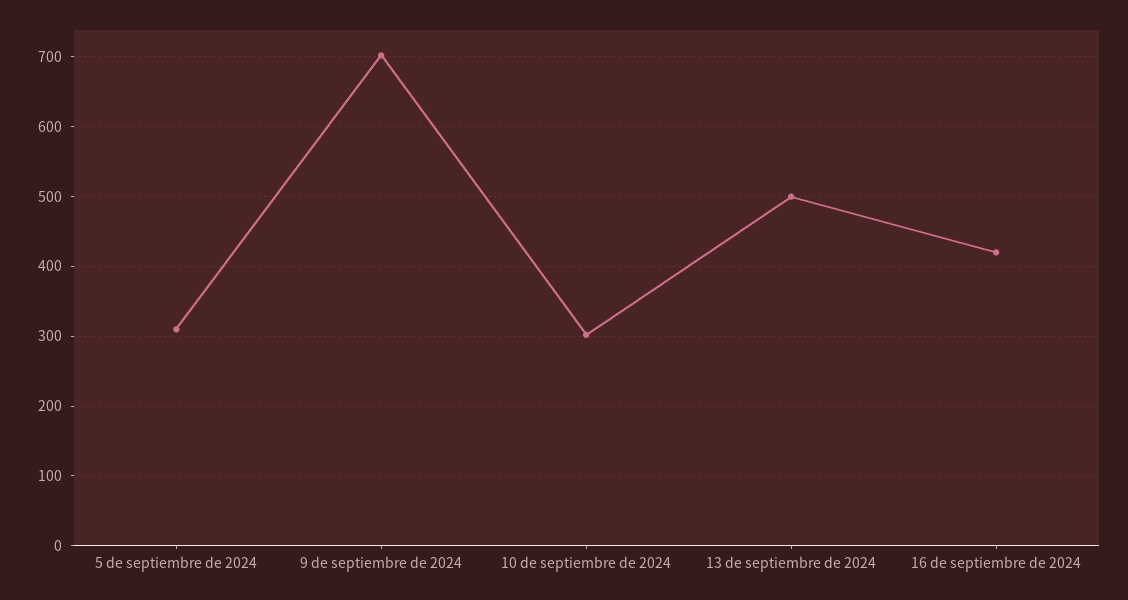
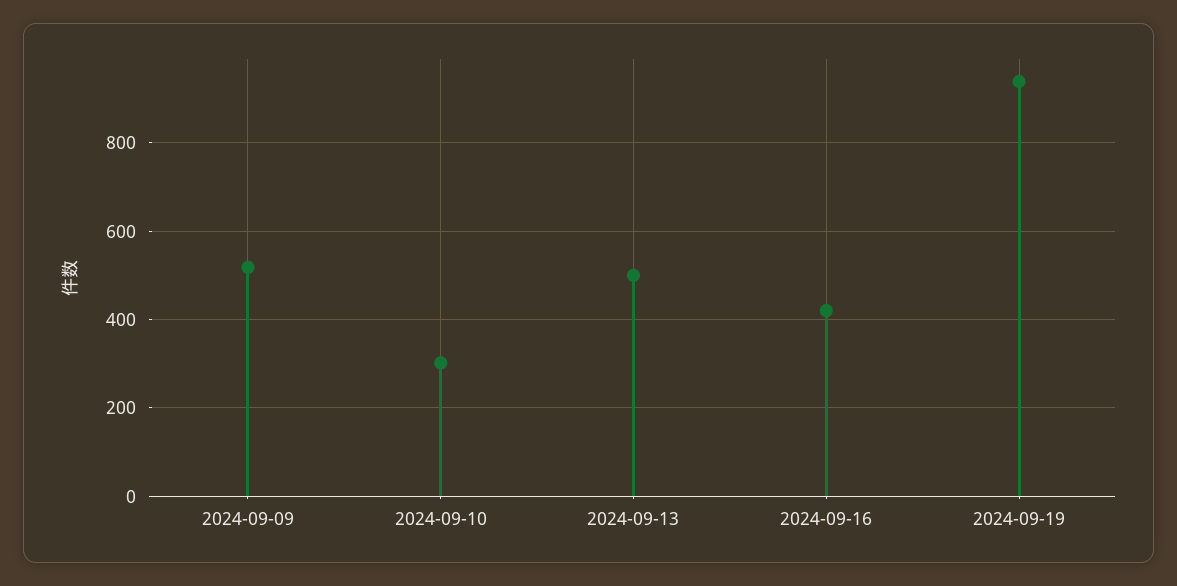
5 de septiembre de 2024: 310 -> none
9 de septiembre de 2024: 700 -> 520
2024-09-19: none -> 940

